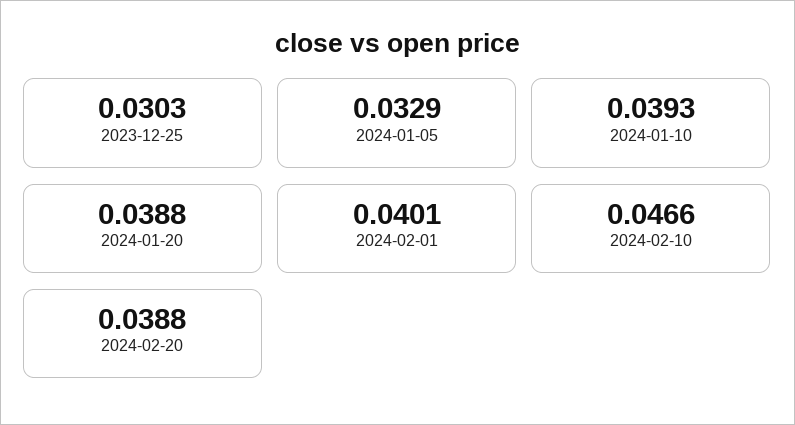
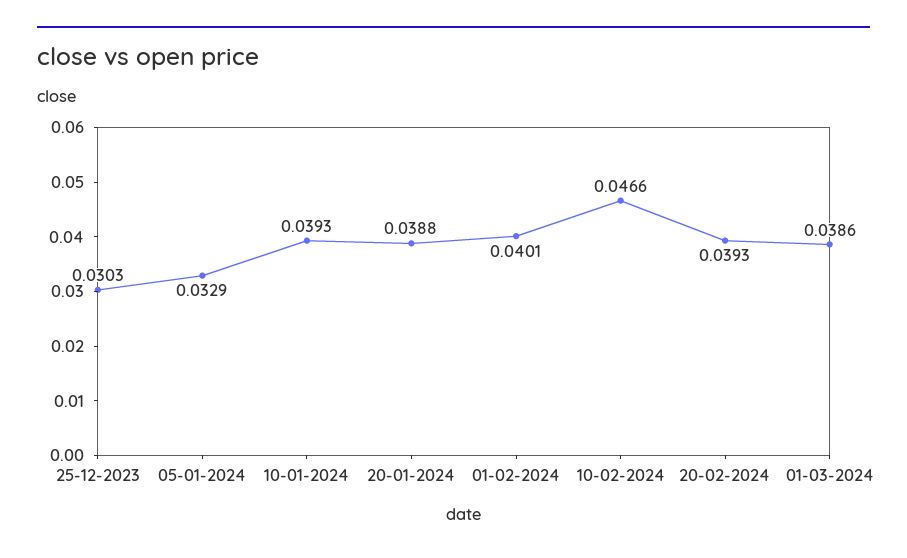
2024-02-20: 0.0388 -> 0.0393
01-03-2024: none -> 0.0386

